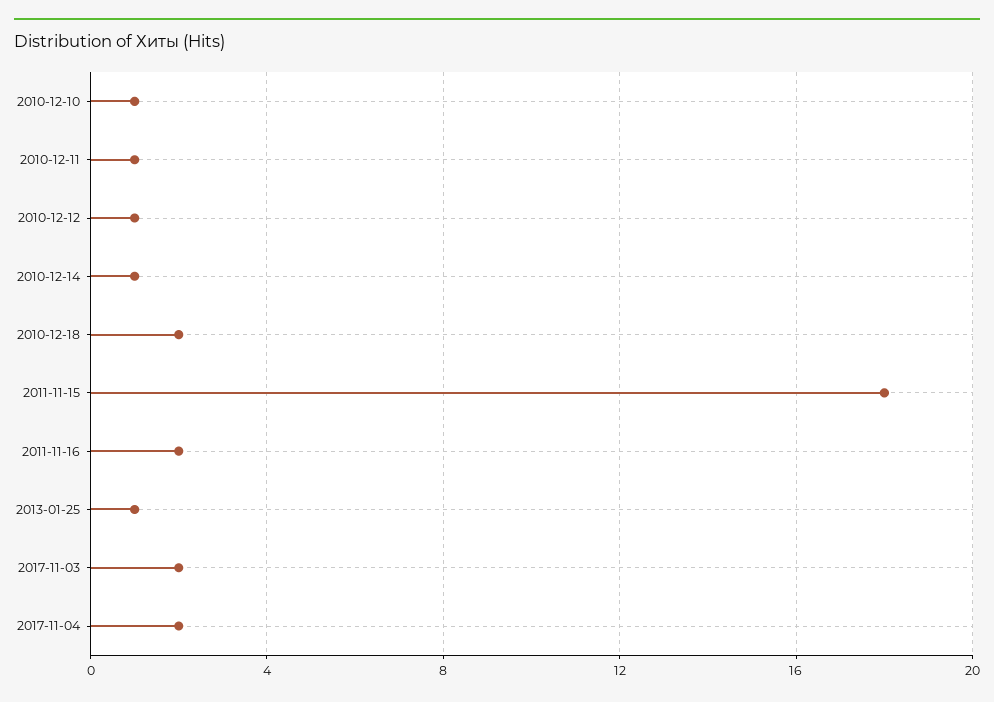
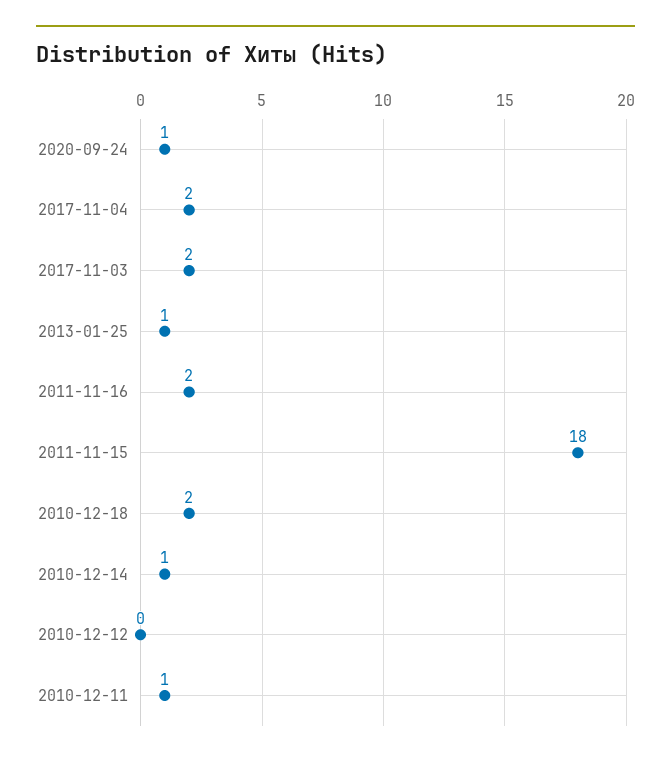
2010-12-10: 1 -> none
2010-12-12: 1 -> 0
2020-09-24: none -> 1

